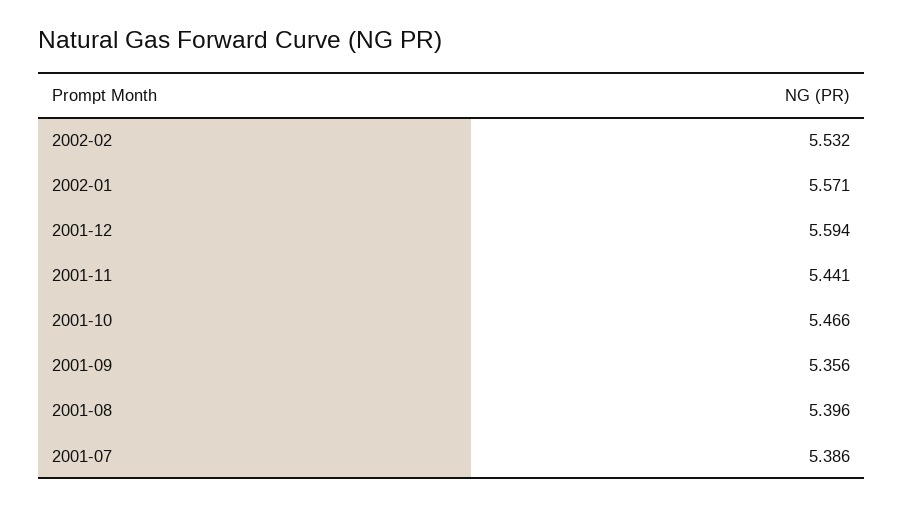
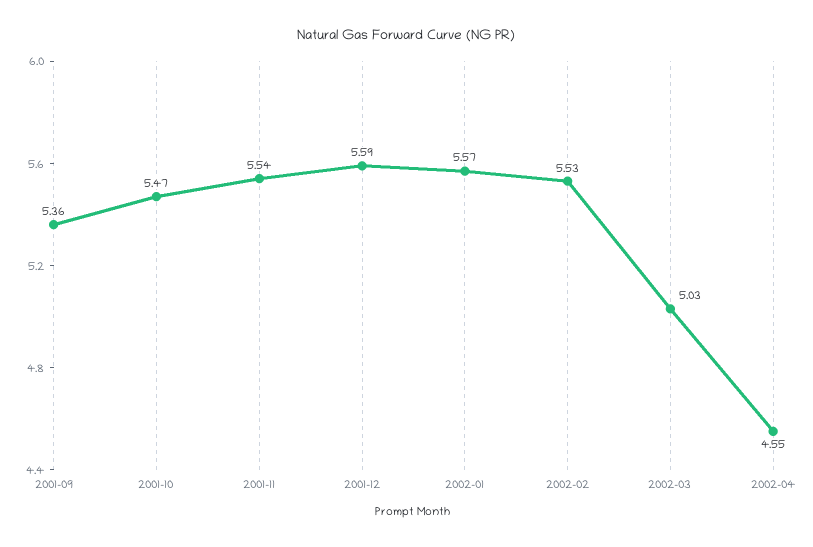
2001-11: 5.441 -> 5.54
2001-08: 5.396 -> none
2001-07: 5.386 -> none
2002-03: none -> 5.03
2002-04: none -> 4.55

